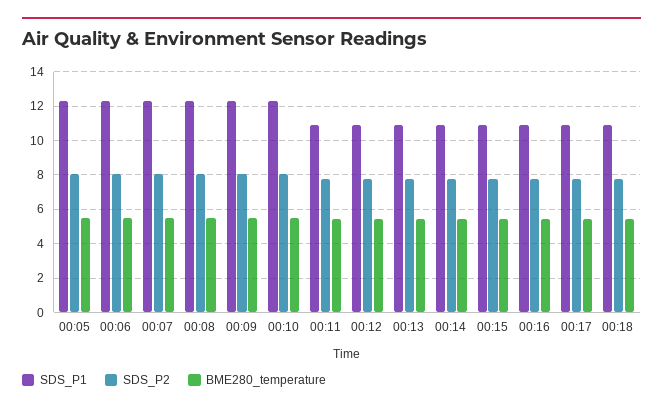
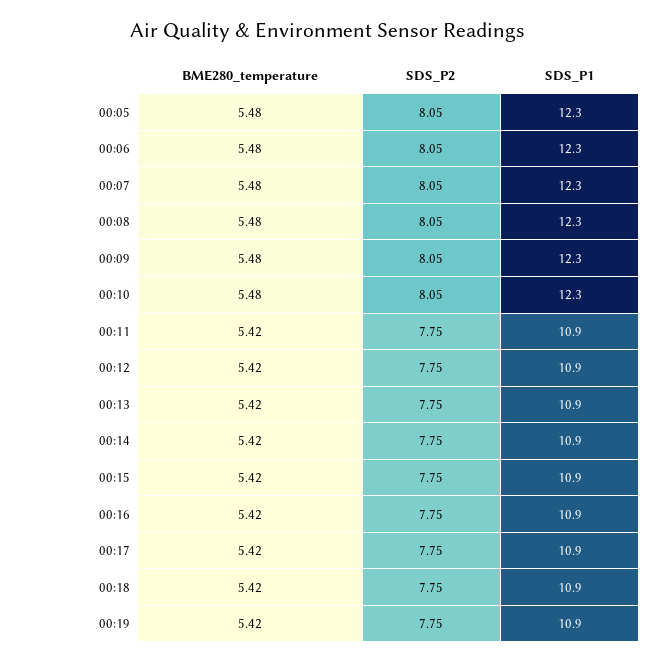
BME280_temperature, 00:19: none -> 5.42
SDS_P2, 00:19: none -> 7.75
SDS_P1, 00:19: none -> 10.9

